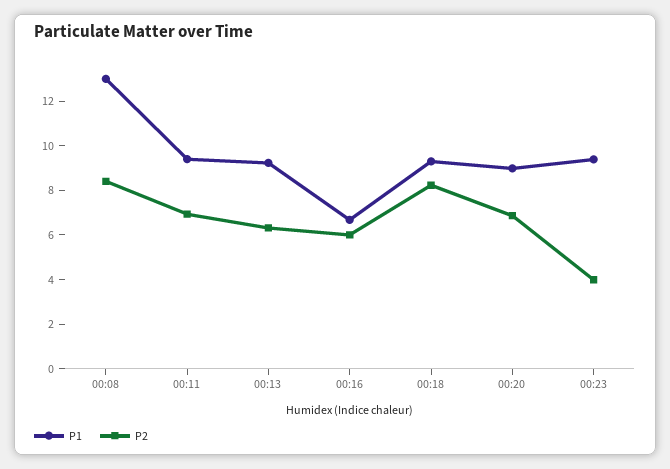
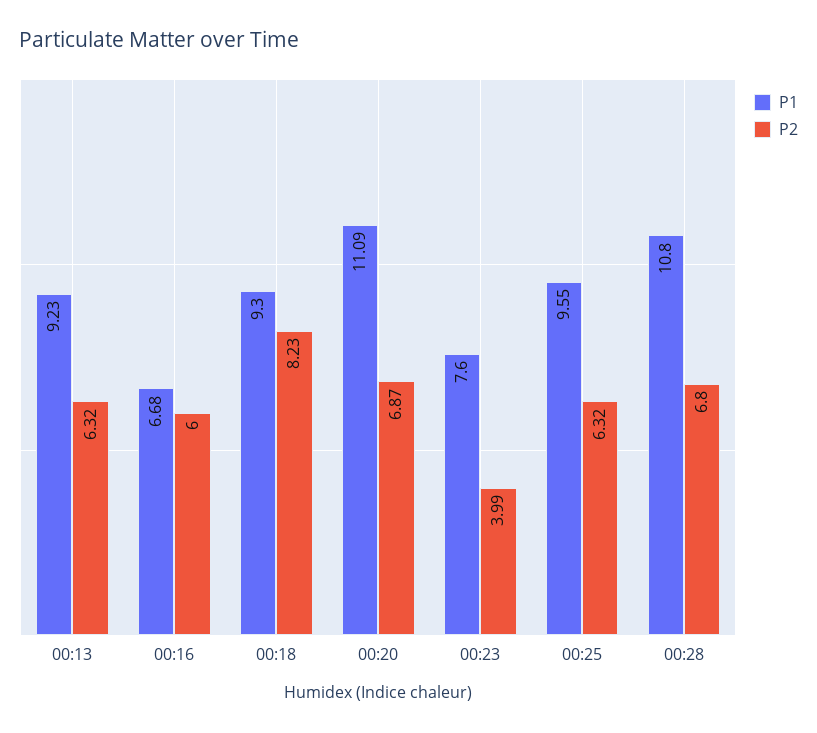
P1, 00:08: 13 -> none
P2, 00:08: 8.5 -> none
P1, 00:11: 9.5 -> none
P2, 00:11: 7 -> none
P1, 00:20: 9 -> 11.09
P1, 00:23: 9.5 -> 7.6
P1, 00:25: none -> 9.55
P2, 00:25: none -> 6.32
P1, 00:28: none -> 10.8
P2, 00:28: none -> 6.8

